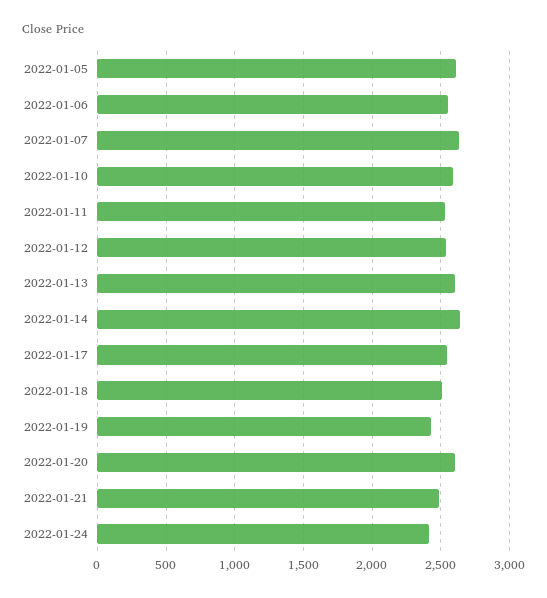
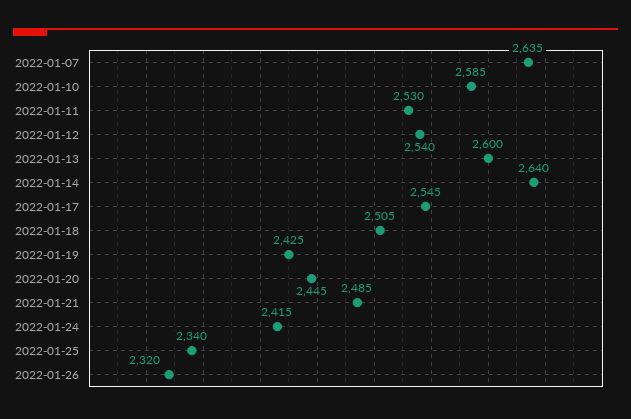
2022-01-05: 2600 -> none
2022-01-06: 2550 -> none
2022-01-20: 2600 -> 2445
2022-01-25: none -> 2340
2022-01-26: none -> 2320

